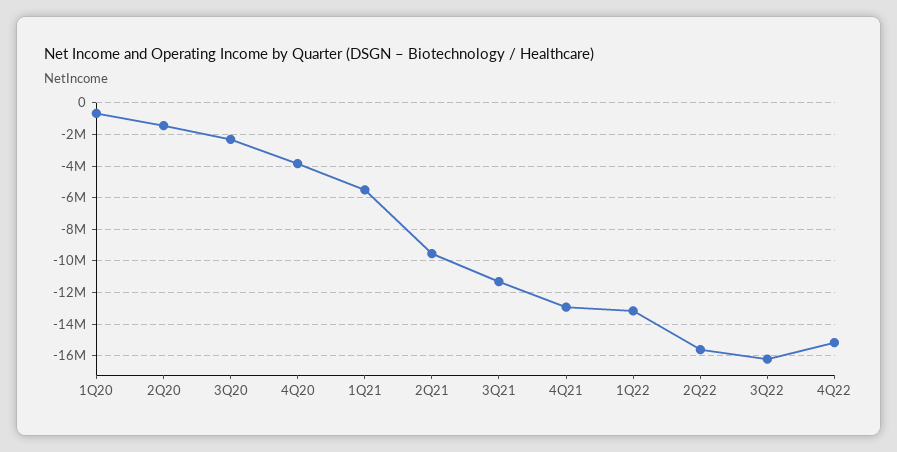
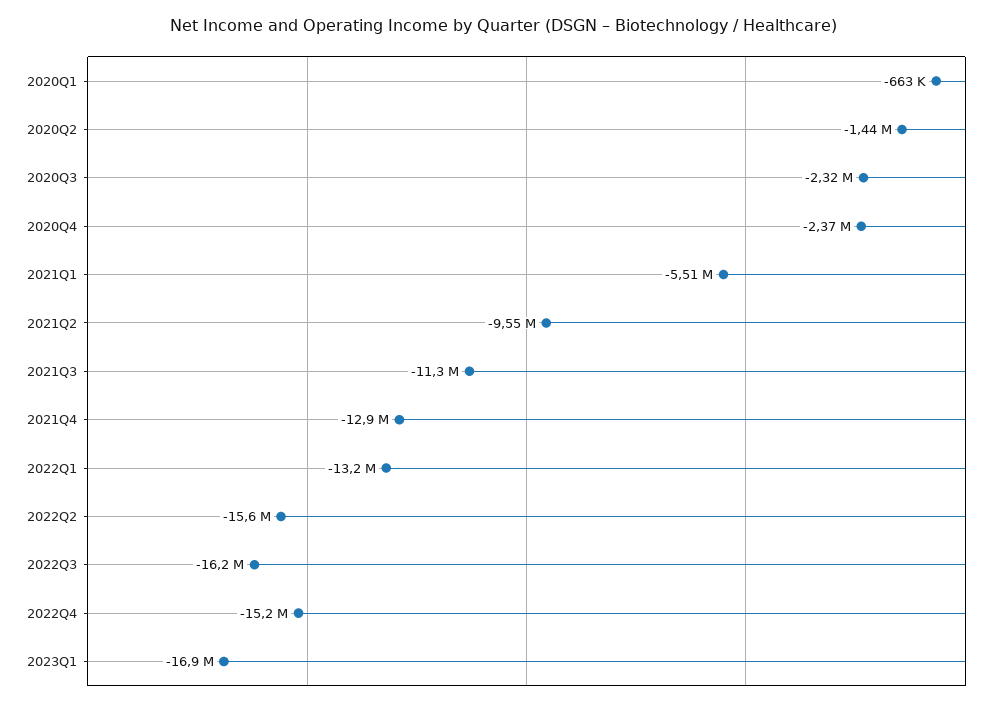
4Q20: -4000000 -> -2370000
2023Q1: none -> -16900000

